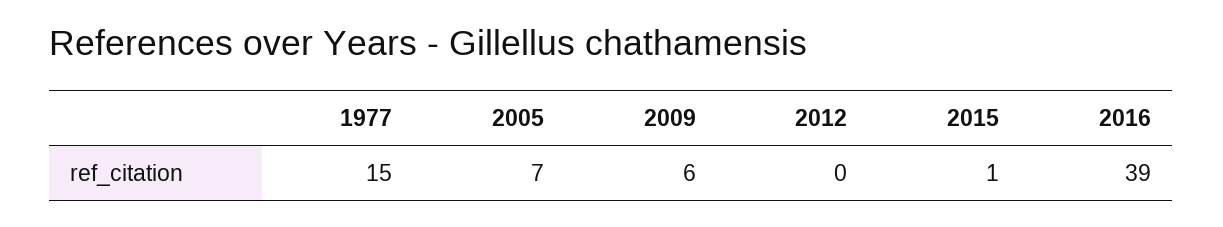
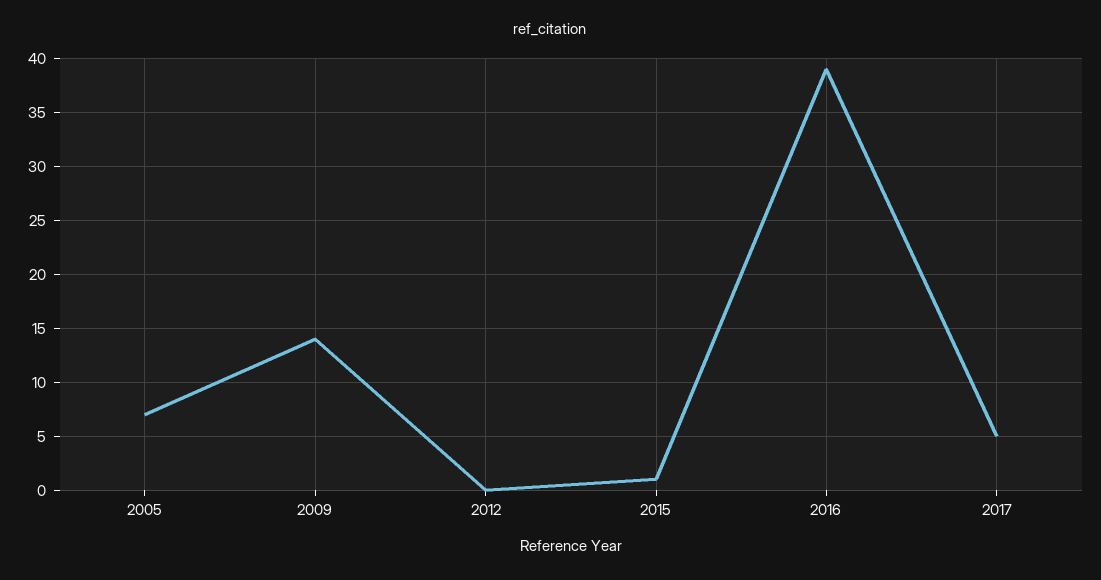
1977: 15 -> none
2009: 6 -> 14
2017: none -> 5

